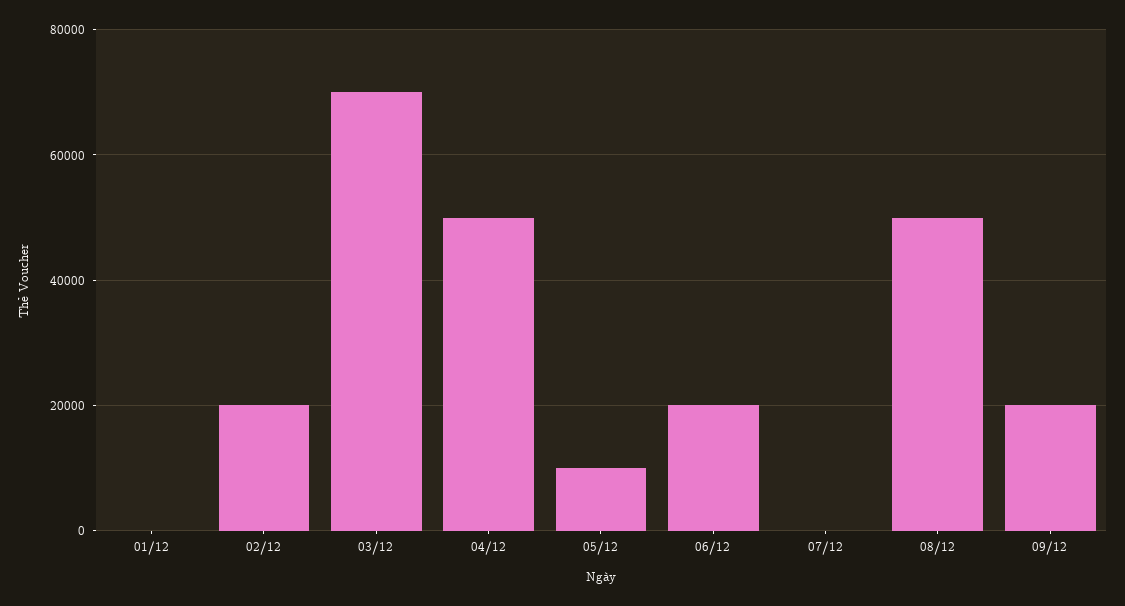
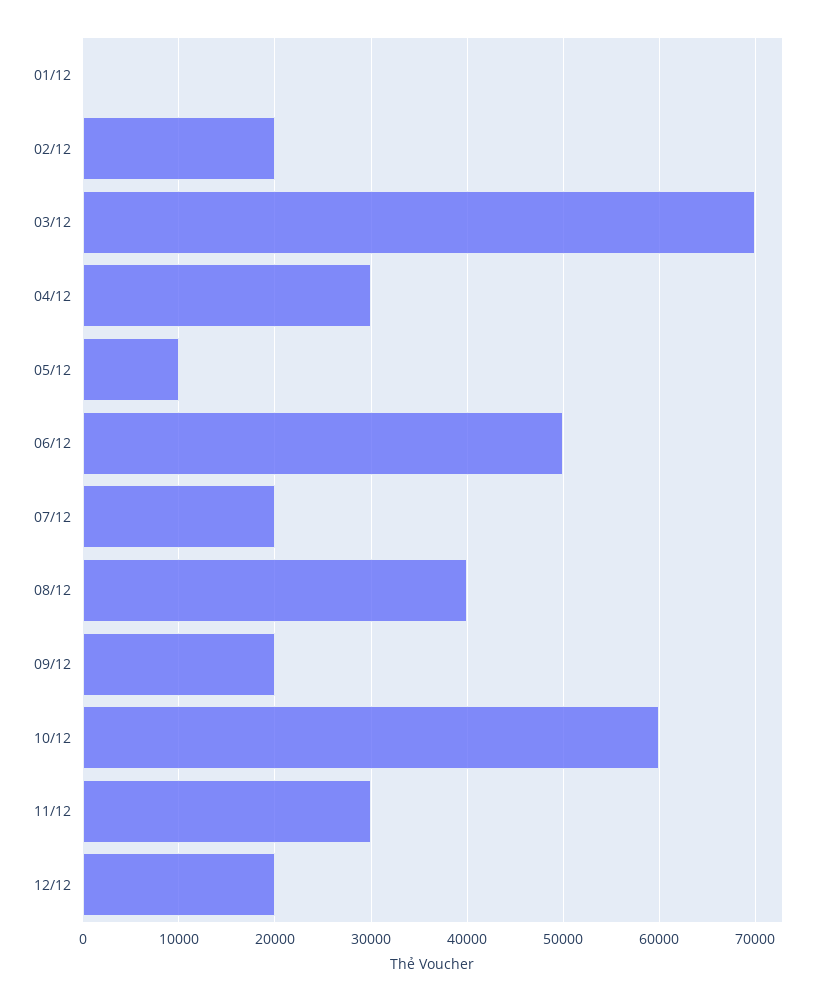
04/12: 50000 -> 30000
06/12: 20000 -> 50000
07/12: 0 -> 20000
08/12: 50000 -> 40000
10/12: none -> 60000
11/12: none -> 30000
12/12: none -> 20000

